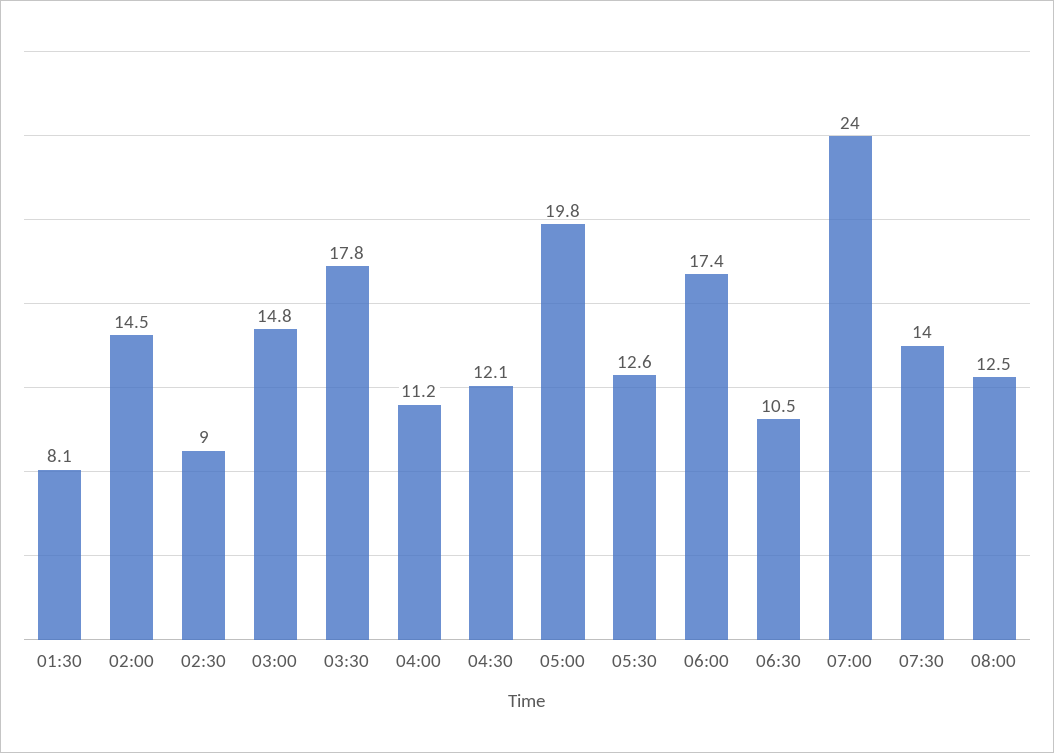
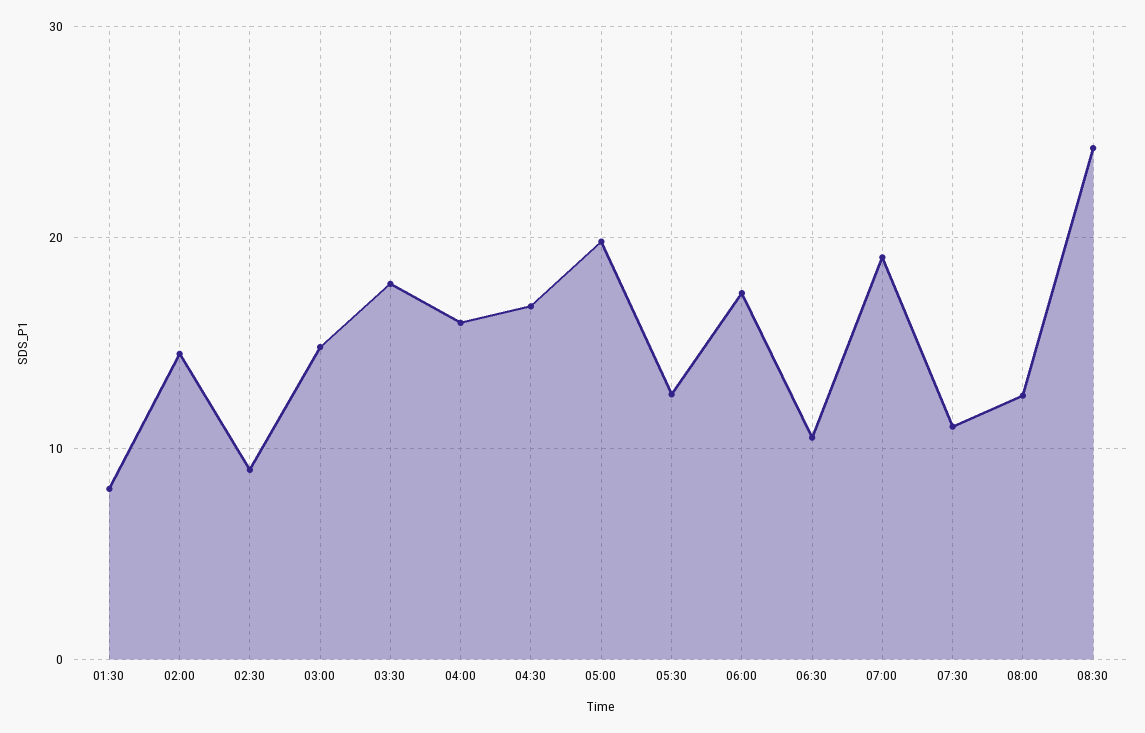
04:00: 11.2 -> 16
04:30: 12.1 -> 17
07:00: 24 -> 19
07:30: 14 -> 11
08:30: none -> 24

